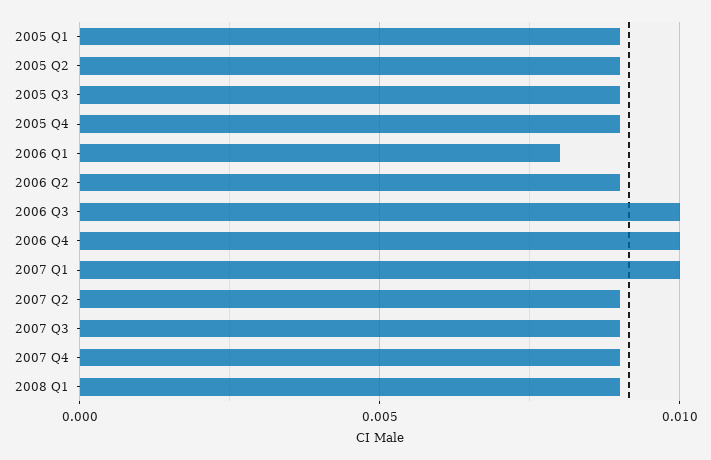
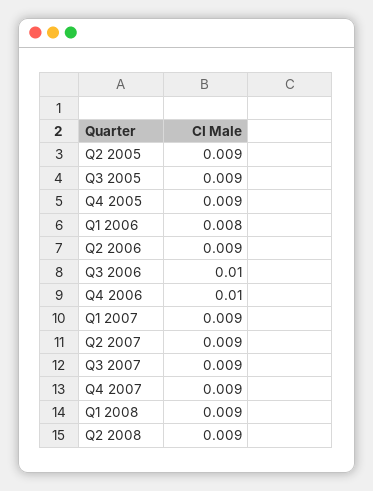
2005 Q1: 0.009 -> none
2007 Q1: 0.01 -> 0.009
Q2 2008: none -> 0.009

